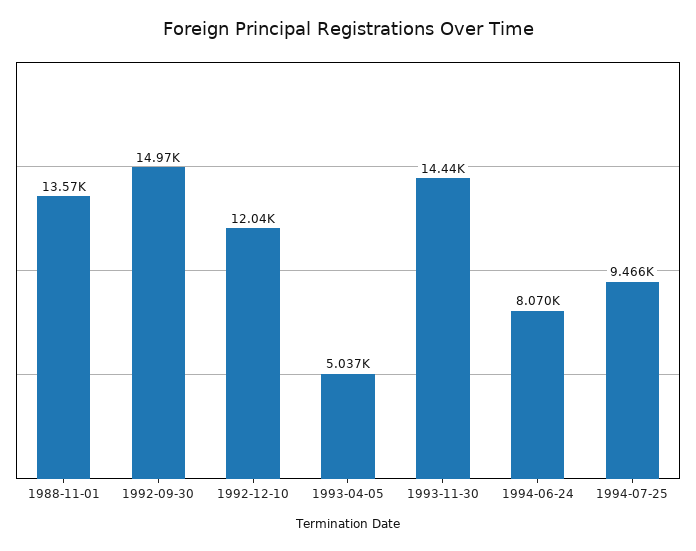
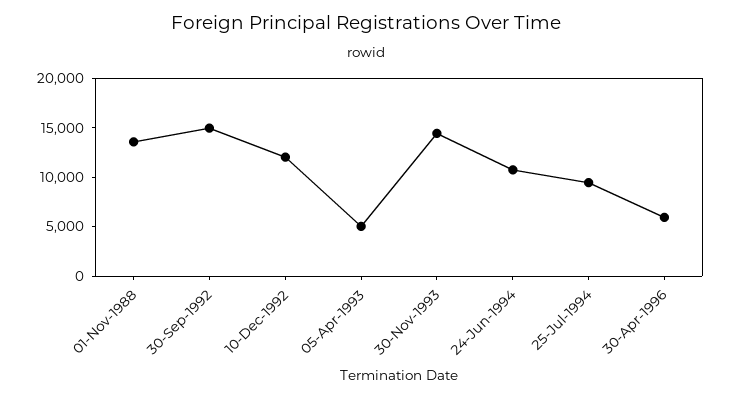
1994-06-24: 8070 -> 11000
30-Apr-1996: none -> 6000

